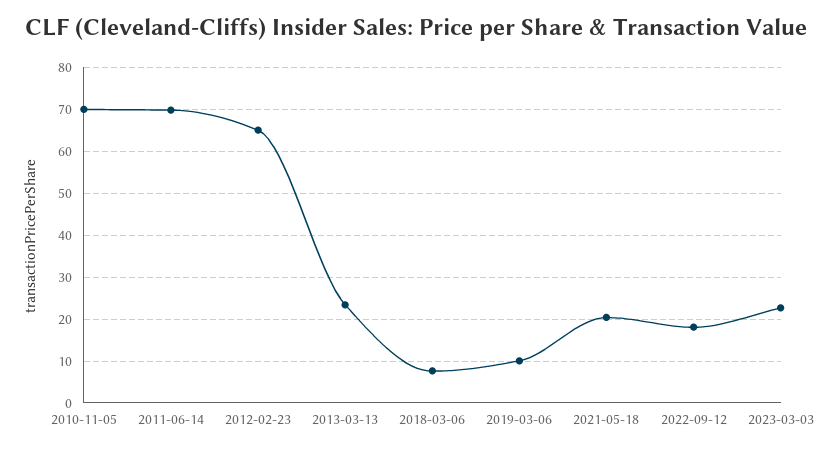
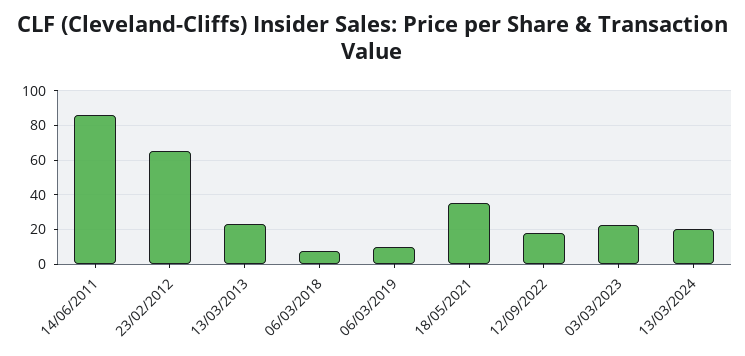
2010-11-05: 70 -> none
2011-06-14: 70 -> 85
2021-05-18: 20 -> 35
13/03/2024: none -> 20

